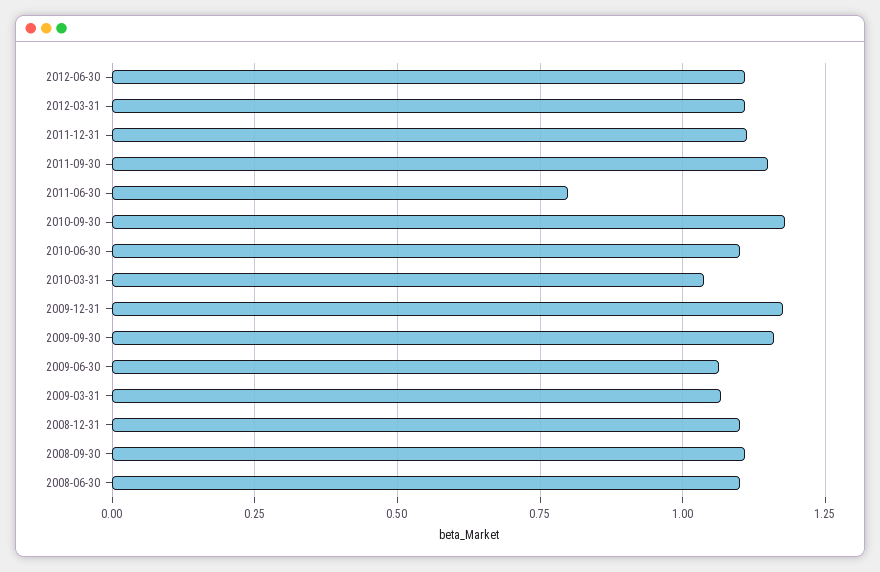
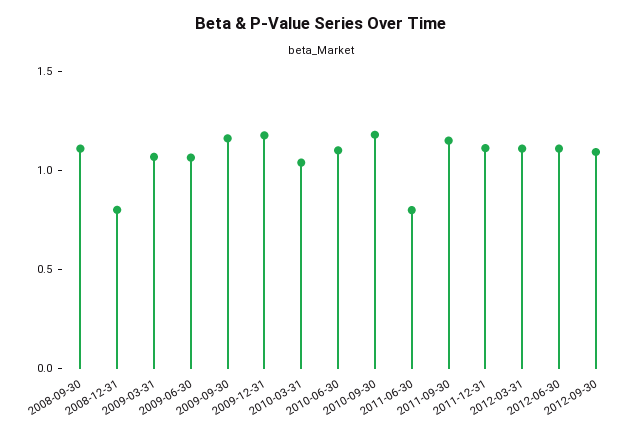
2008-12-31: 1.1 -> 0.8
2008-06-30: 1.1 -> none
2012-09-30: none -> 1.1

